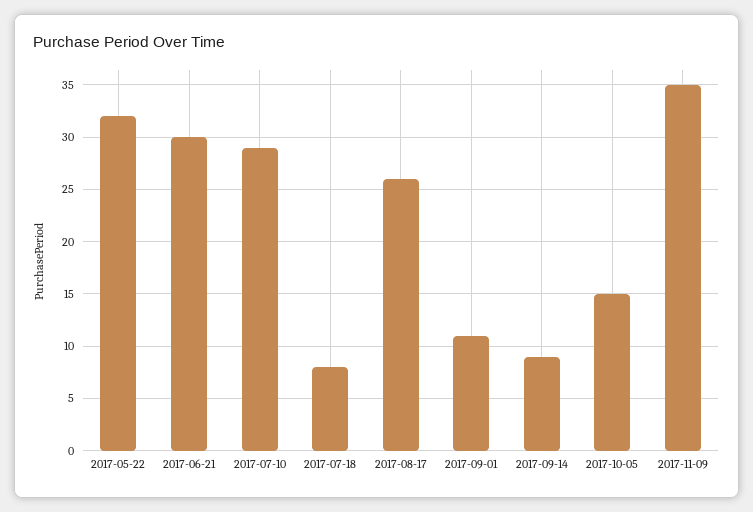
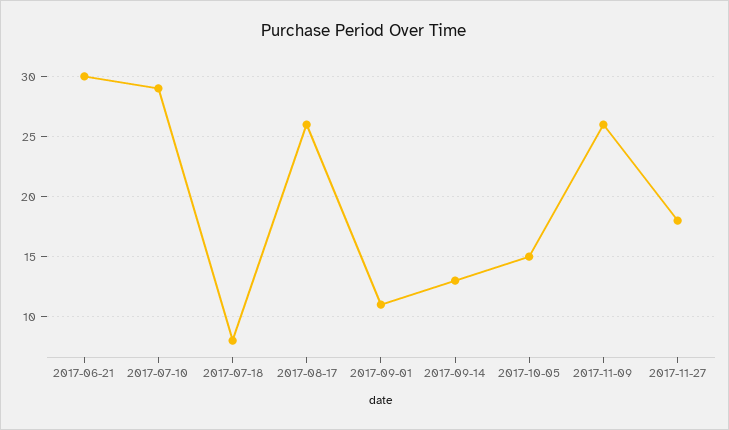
2017-05-22: 32 -> none
2017-09-14: 9 -> 13
2017-11-09: 35 -> 26
2017-11-27: none -> 18

